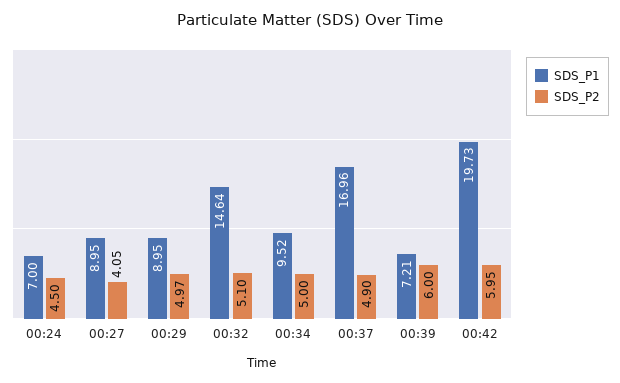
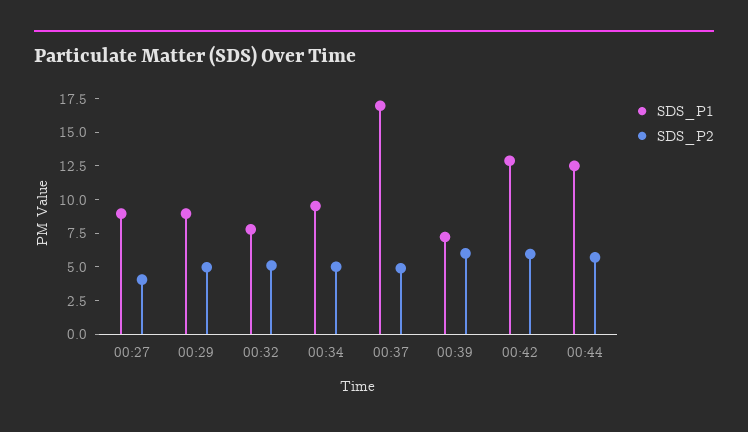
SDS_P1, 00:24: 7 -> none
SDS_P2, 00:24: 4.5 -> none
SDS_P1, 00:32: 14.64 -> 7.5
SDS_P1, 00:42: 19.73 -> 12.5
SDS_P1, 00:44: none -> 12.5
SDS_P2, 00:44: none -> 5

